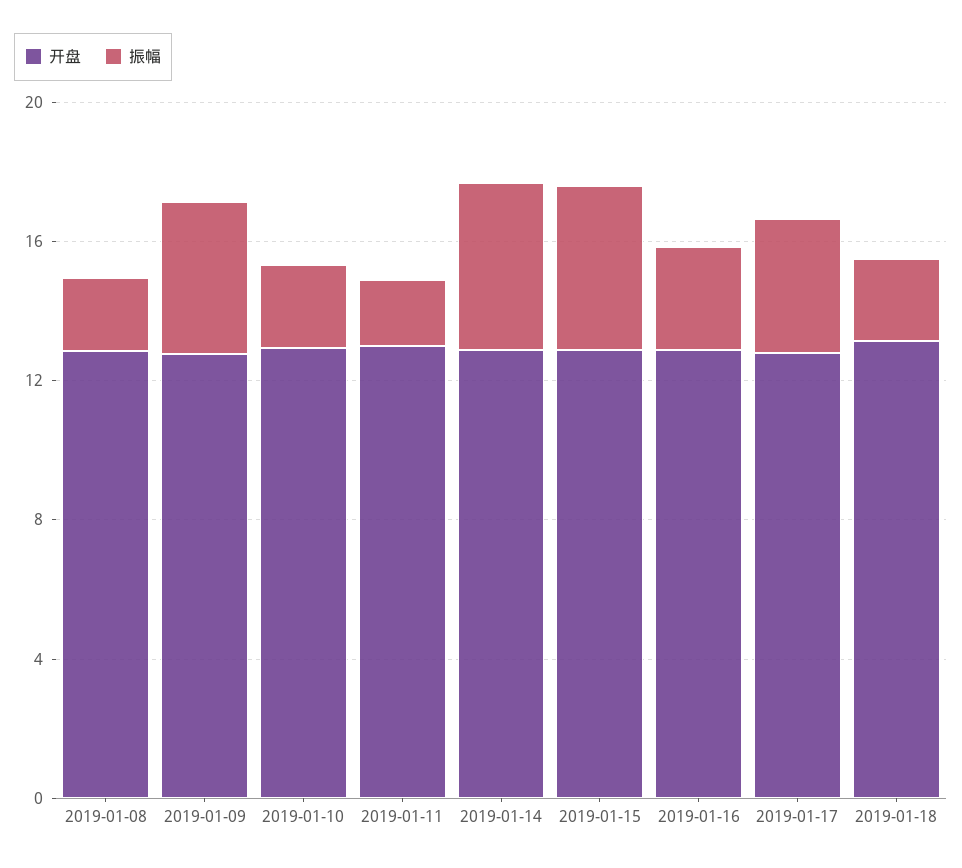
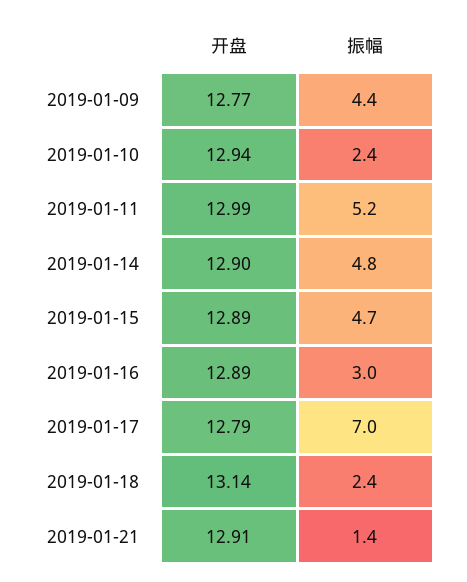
开盘, 2019-01-08: 13 -> none
振幅, 2019-01-08: 2 -> none
振幅, 2019-01-11: 2 -> 5.2
振幅, 2019-01-17: 4 -> 7
开盘, 2019-01-21: none -> 12.91
振幅, 2019-01-21: none -> 1.4

